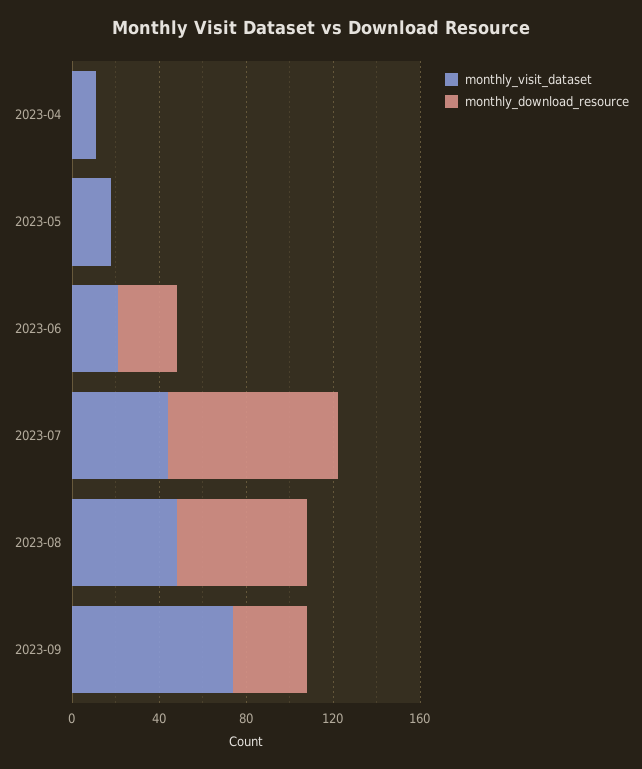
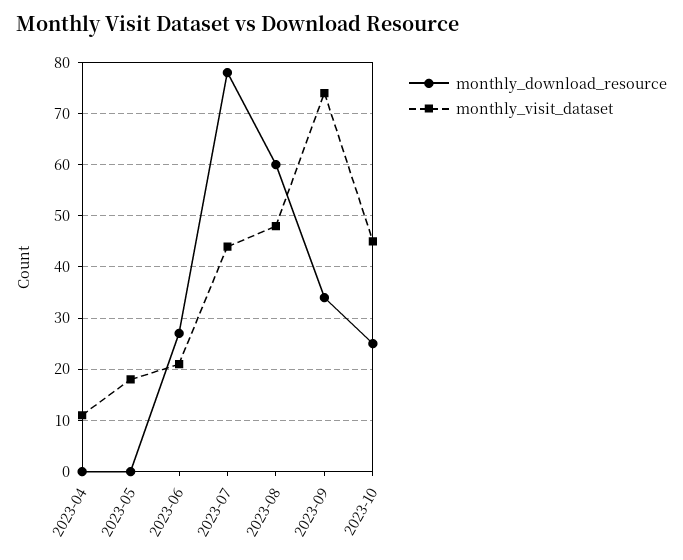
monthly_download_resource, 2023-10: none -> 25
monthly_visit_dataset, 2023-10: none -> 45

